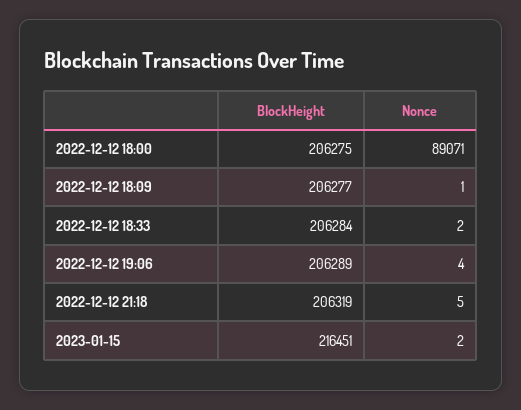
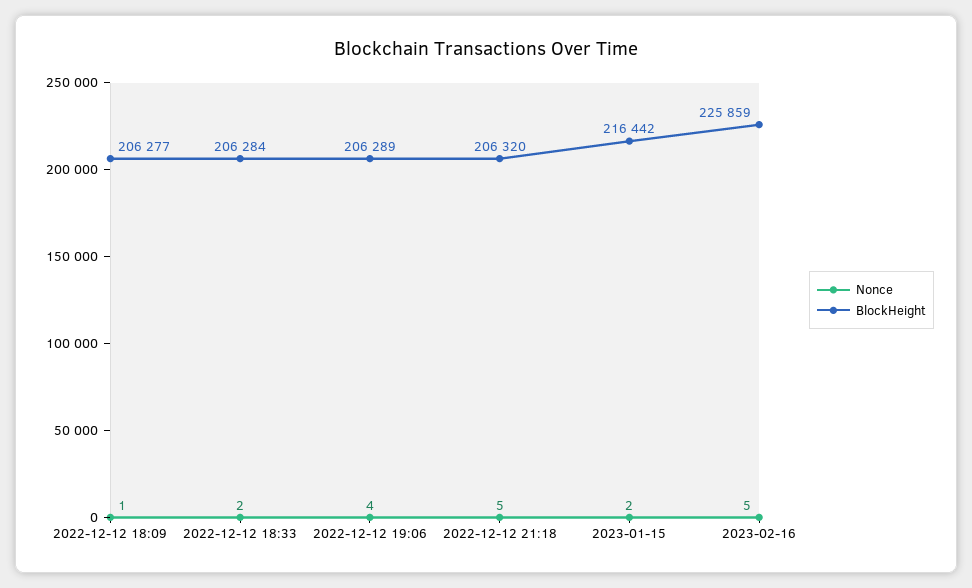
BlockHeight, 2022-12-12 18:00: 206275 -> none
Nonce, 2022-12-12 18:00: 89071 -> none
BlockHeight, 2022-12-12 21:18: 206319 -> 206320
BlockHeight, 2023-01-15: 216451 -> 216442
Nonce, 2023-02-16: none -> 5
BlockHeight, 2023-02-16: none -> 225859

